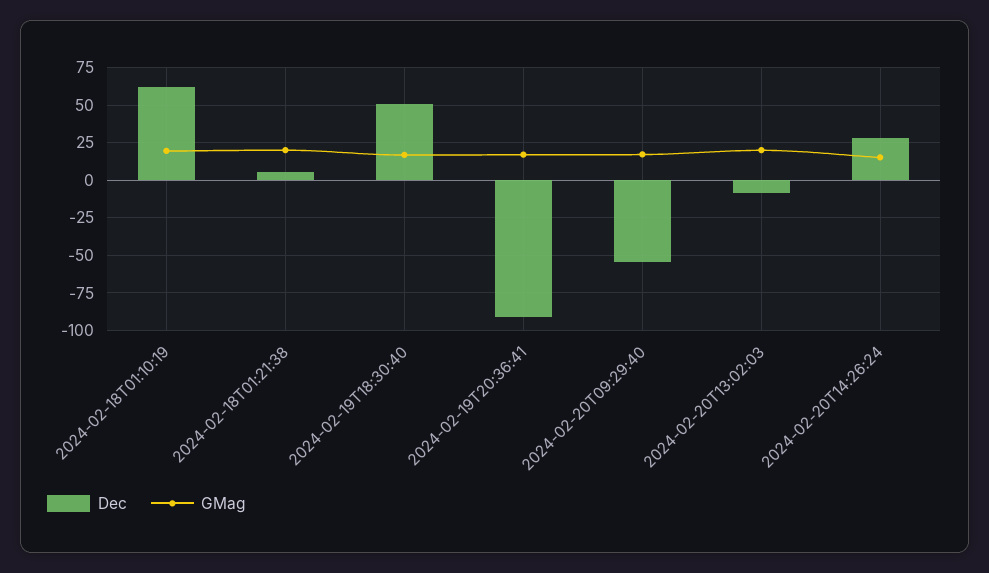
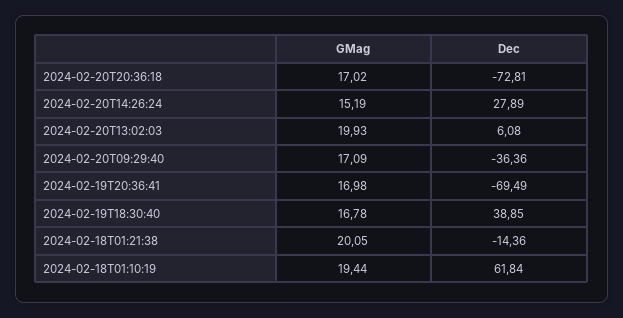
Dec, 2024-02-18T01:21:38: 5 -> -14.36
Dec, 2024-02-19T18:30:40: 50 -> 38.85
Dec, 2024-02-19T20:36:41: -90 -> -69.49
Dec, 2024-02-20T09:29:40: -55 -> -36.36
Dec, 2024-02-20T13:02:03: -10 -> 6.08
GMag, 2024-02-20T20:36:18: none -> 17.02
Dec, 2024-02-20T20:36:18: none -> -72.81

